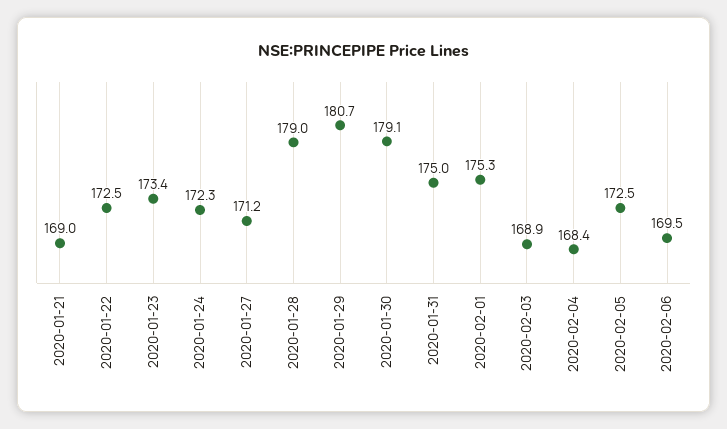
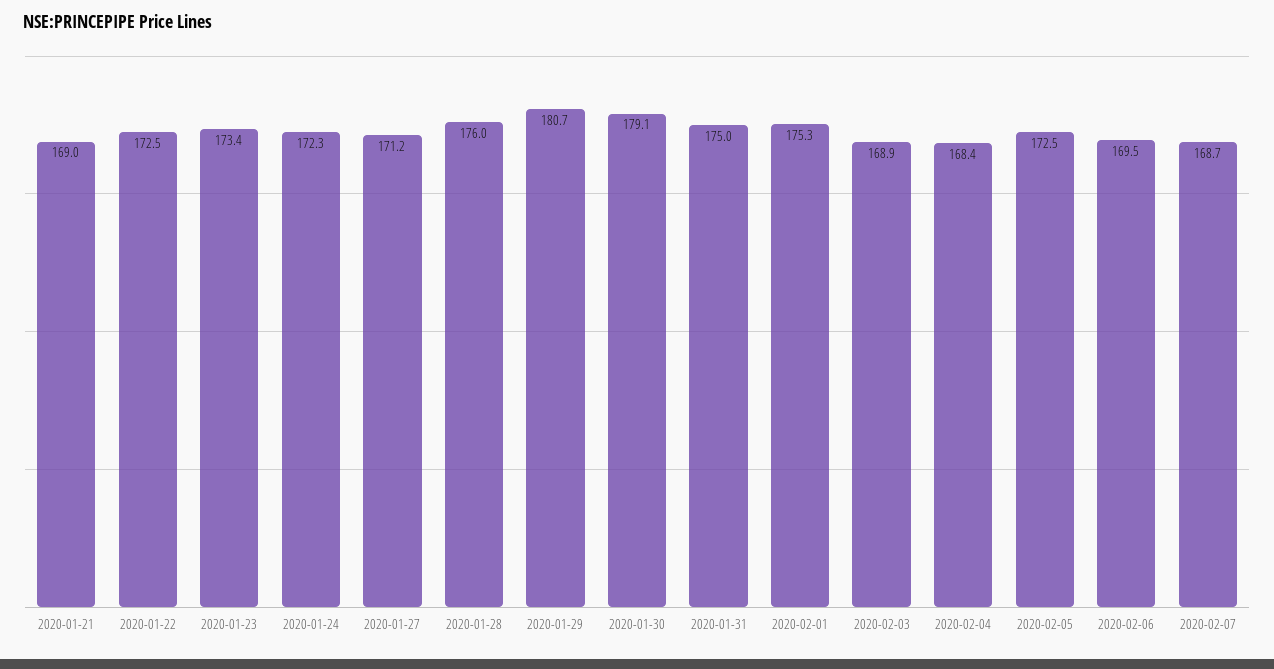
2020-01-28: 179 -> 176
2020-02-07: none -> 168.7

